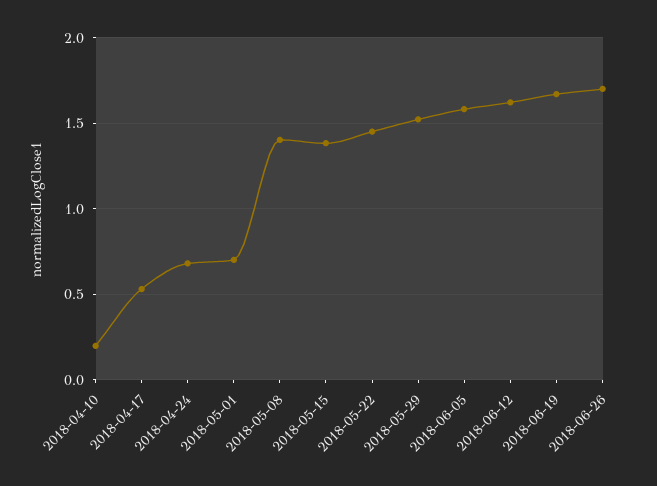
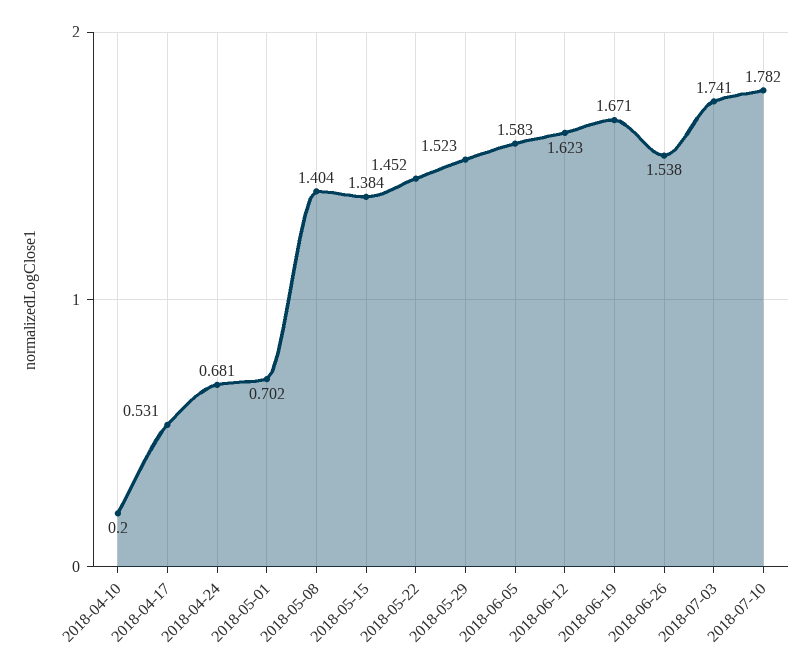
2018-06-26: 1.7 -> 1.538
2018-07-03: none -> 1.741
2018-07-10: none -> 1.782

